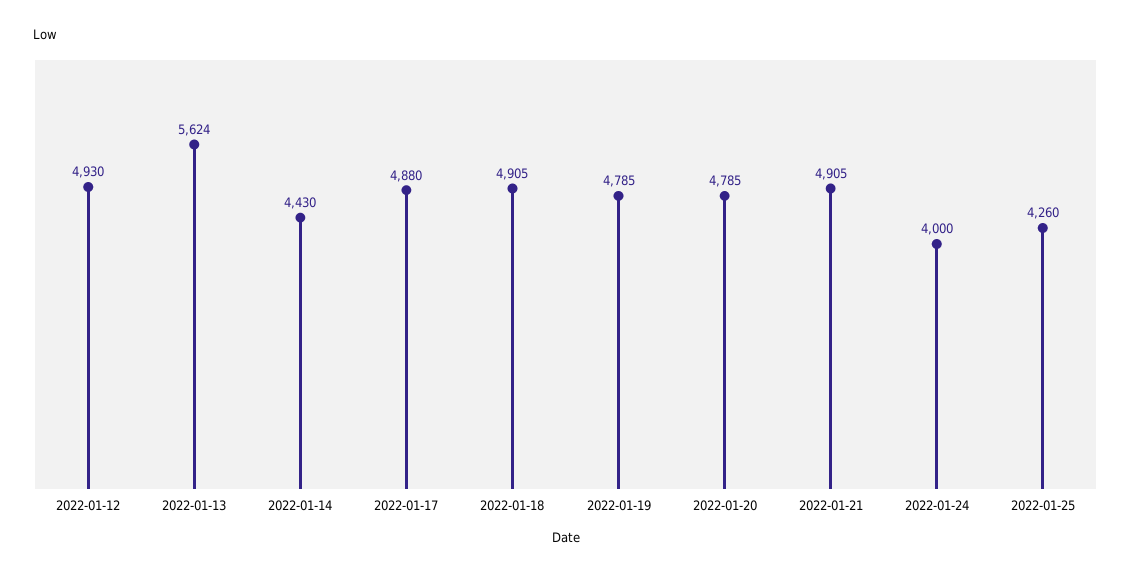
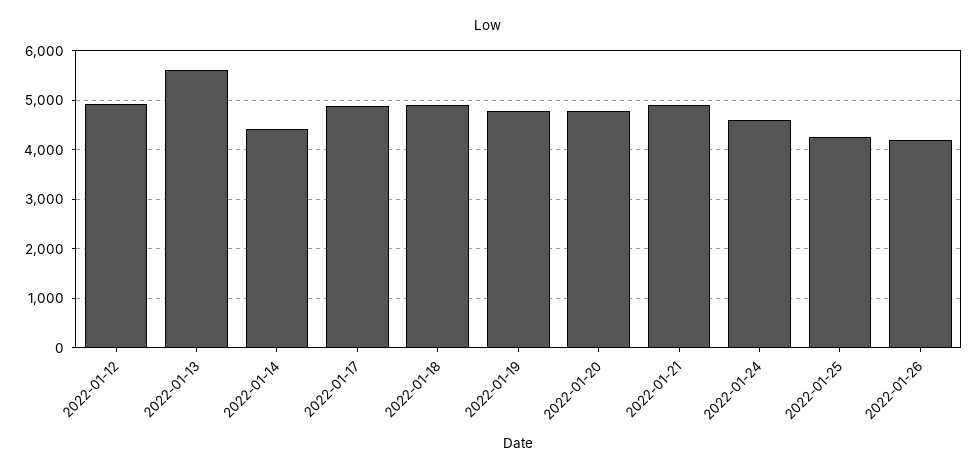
2022-01-24: 4000 -> 4600
2022-01-26: none -> 4200

